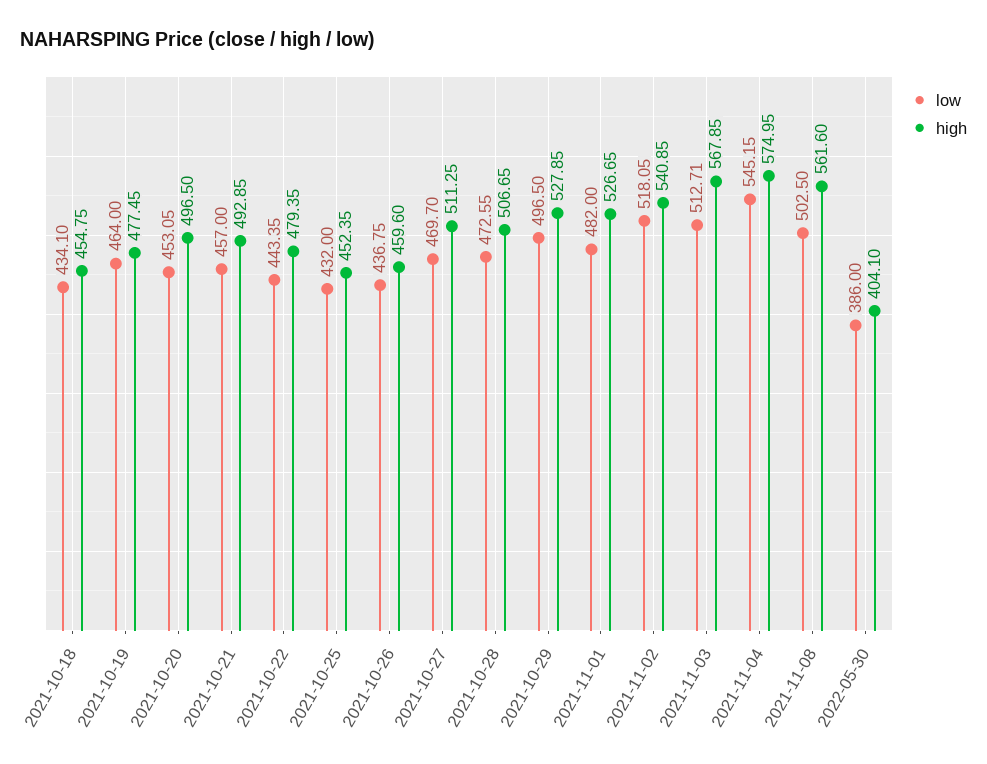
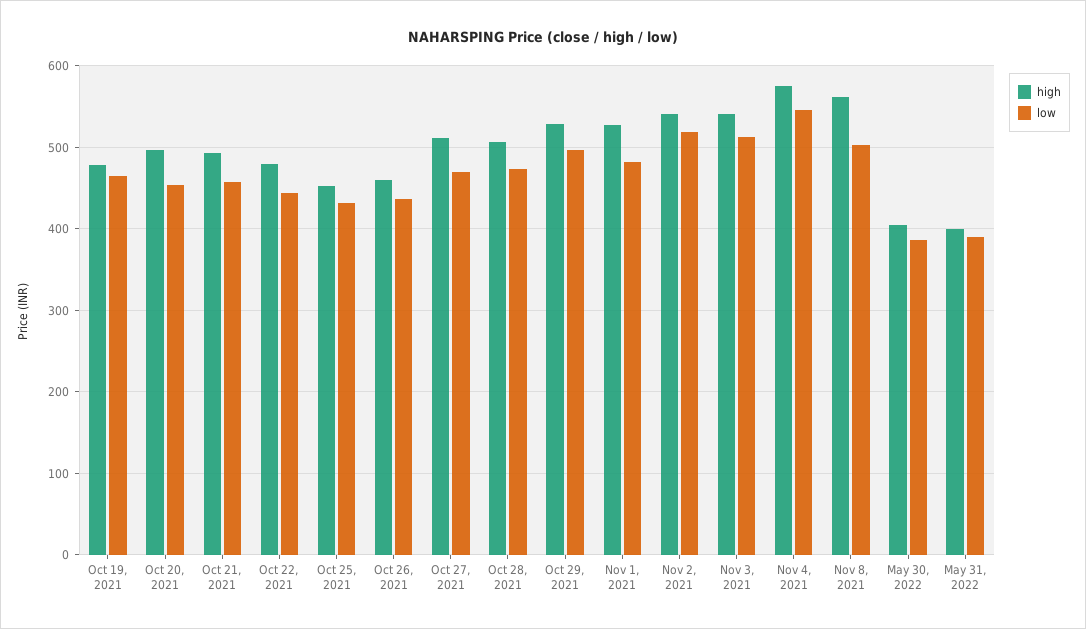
low, 2021-10-18: 434.1 -> none
high, 2021-10-18: 454.75 -> none
high, 2021-11-03: 567.85 -> 540
high, May 31, 2022: none -> 400
low, May 31, 2022: none -> 390

